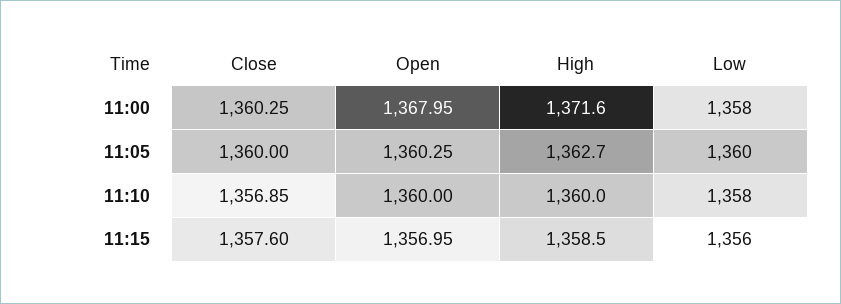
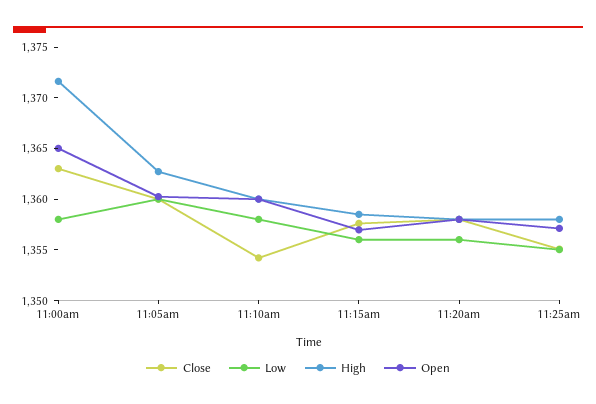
Close, 11:00: 1360.25 -> 1363
Open, 11:00: 1367.95 -> 1365
Close, 11:10: 1356.85 -> 1354
Close, 11:20am: none -> 1358
Low, 11:20am: none -> 1356
High, 11:20am: none -> 1358
Open, 11:20am: none -> 1358
Close, 11:25am: none -> 1355
Low, 11:25am: none -> 1355
High, 11:25am: none -> 1358
Open, 11:25am: none -> 1357

